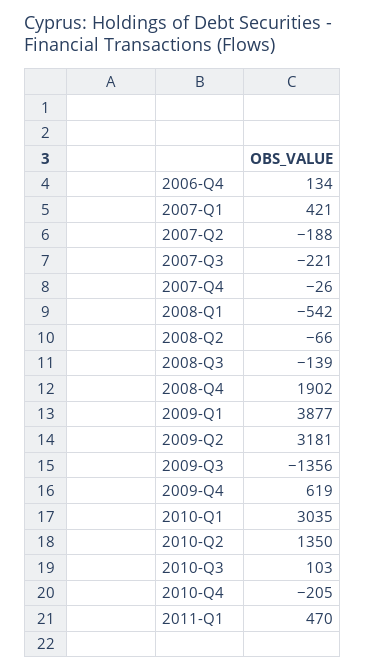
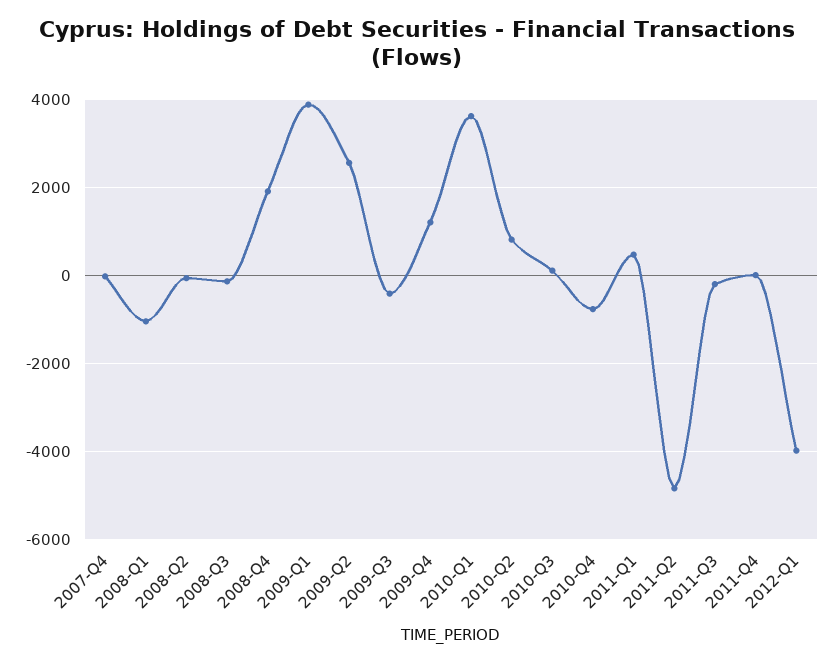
2006-Q4: 134 -> none
2007-Q1: 421 -> none
2007-Q2: -188 -> none
2007-Q3: -221 -> none
2008-Q1: -542 -> -1000
2009-Q2: 3181 -> 2600
2009-Q3: -1356 -> -400
2009-Q4: 619 -> 1200
2010-Q1: 3035 -> 3600
2010-Q2: 1350 -> 800
2010-Q4: -205 -> -800
2011-Q2: none -> -4800
2011-Q3: none -> -200
2011-Q4: none -> 0
2012-Q1: none -> -4000

